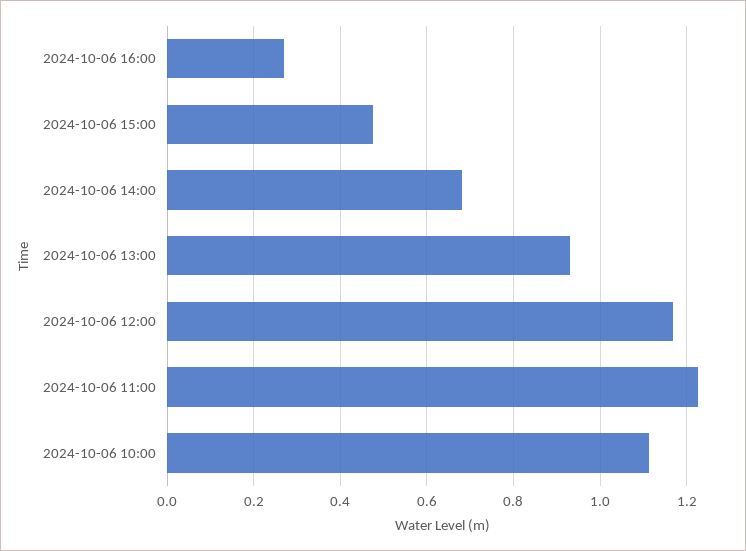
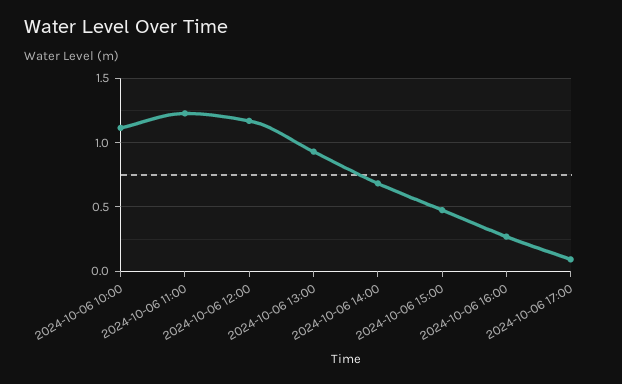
2024-10-06 17:00: none -> 0.1

